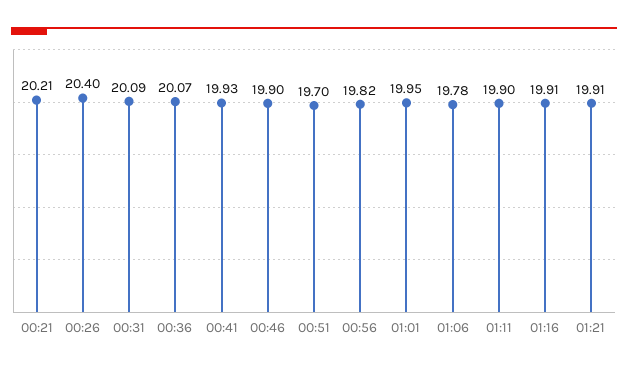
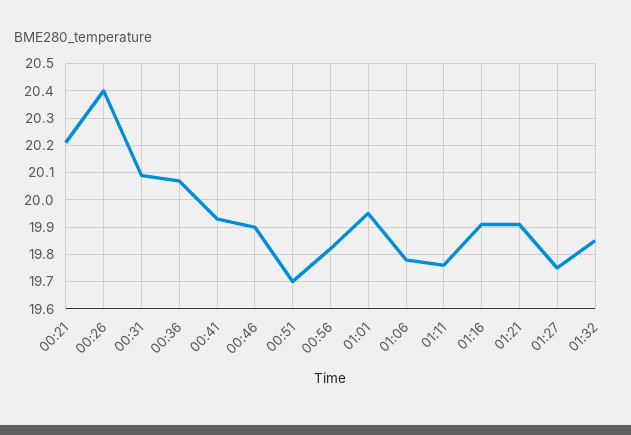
01:11: 19.9 -> 19.75
01:27: none -> 19.75
01:32: none -> 19.85

